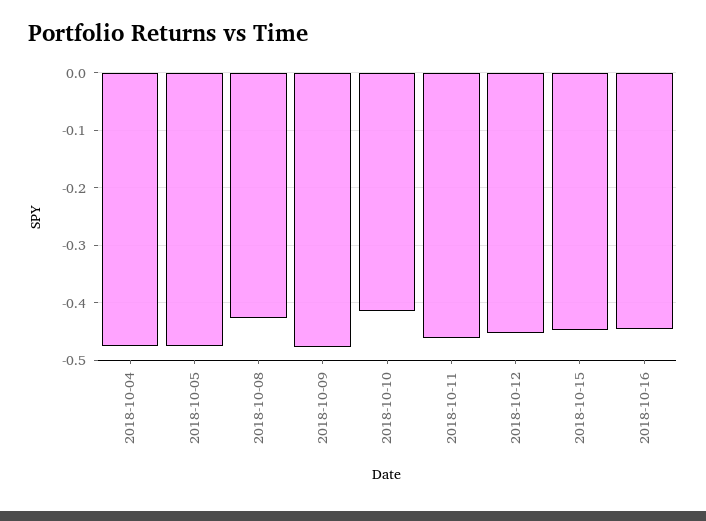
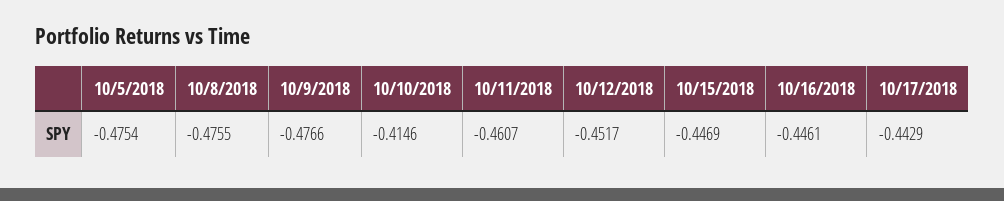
2018-10-04: -0.48 -> none
2018-10-08: -0.42 -> -0.4755
10/17/2018: none -> -0.4429

